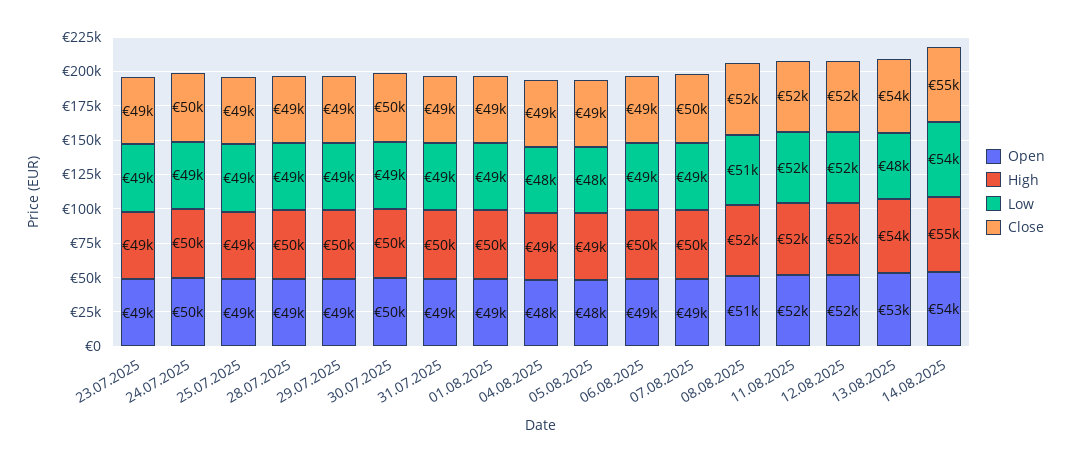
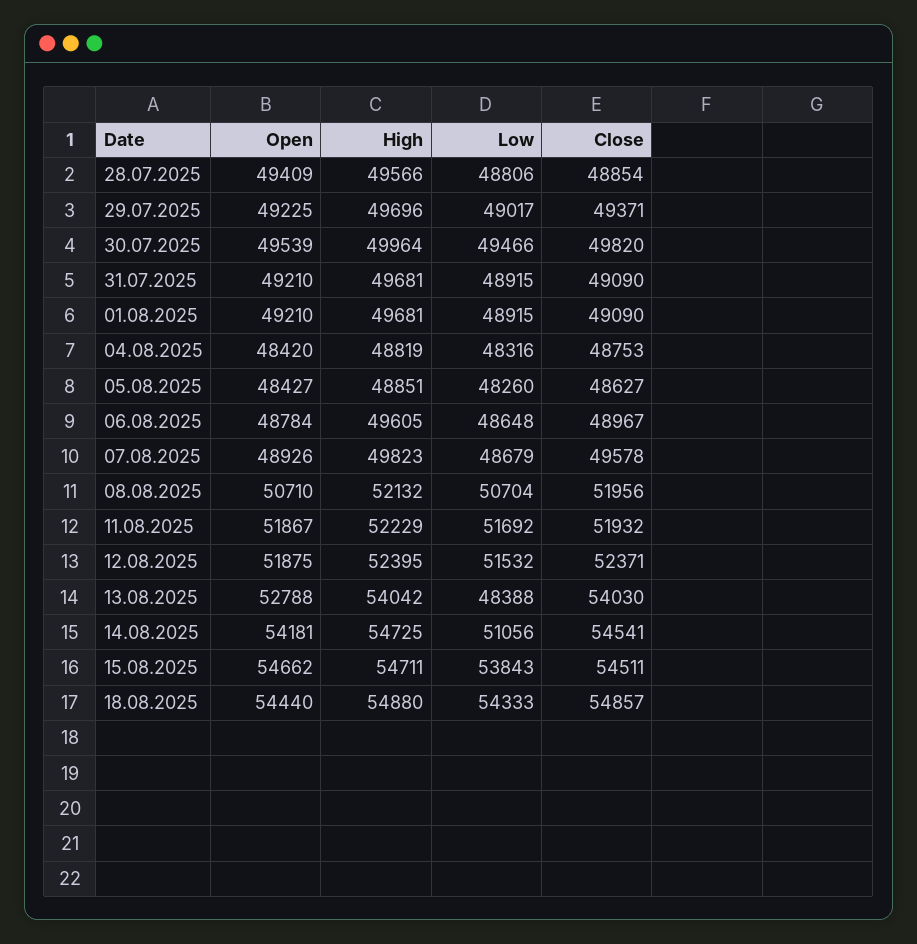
Open, 23.07.2025: 49000 -> none
High, 23.07.2025: 49000 -> none
Low, 23.07.2025: 49000 -> none
Close, 23.07.2025: 49000 -> none
Open, 24.07.2025: 50000 -> none
High, 24.07.2025: 50000 -> none
Low, 24.07.2025: 49000 -> none
Close, 24.07.2025: 50000 -> none
Open, 25.07.2025: 49000 -> none
High, 25.07.2025: 49000 -> none
Low, 25.07.2025: 49000 -> none
Close, 25.07.2025: 49000 -> none
Low, 14.08.2025: 54000 -> 51056
Open, 15.08.2025: none -> 54662
High, 15.08.2025: none -> 54711
Low, 15.08.2025: none -> 53843
Close, 15.08.2025: none -> 54511
Open, 18.08.2025: none -> 54440
High, 18.08.2025: none -> 54880
Low, 18.08.2025: none -> 54333
Close, 18.08.2025: none -> 54857

